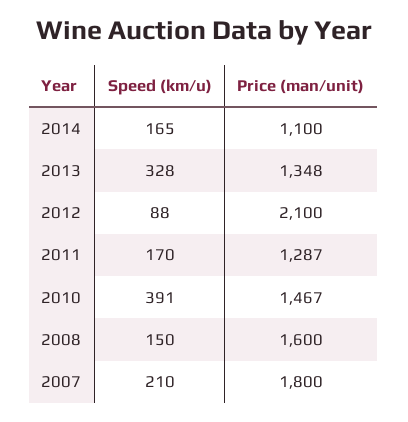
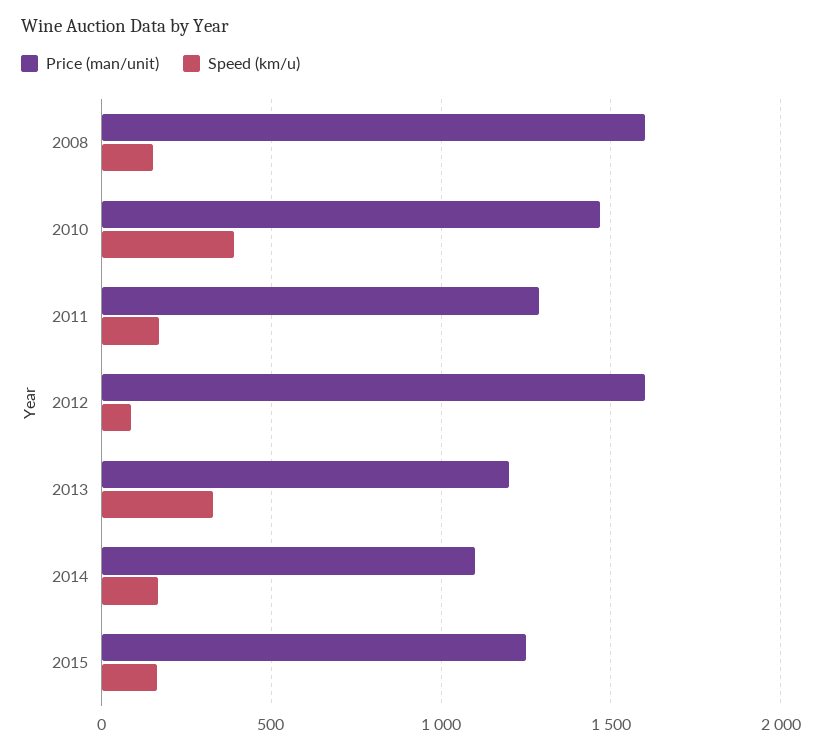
Price (man/unit), 2013: 1348 -> 1200
Price (man/unit), 2012: 2100 -> 1600
Speed (km/u), 2007: 210 -> none
Price (man/unit), 2007: 1800 -> none
Price (man/unit), 2015: none -> 1250
Speed (km/u), 2015: none -> 150

